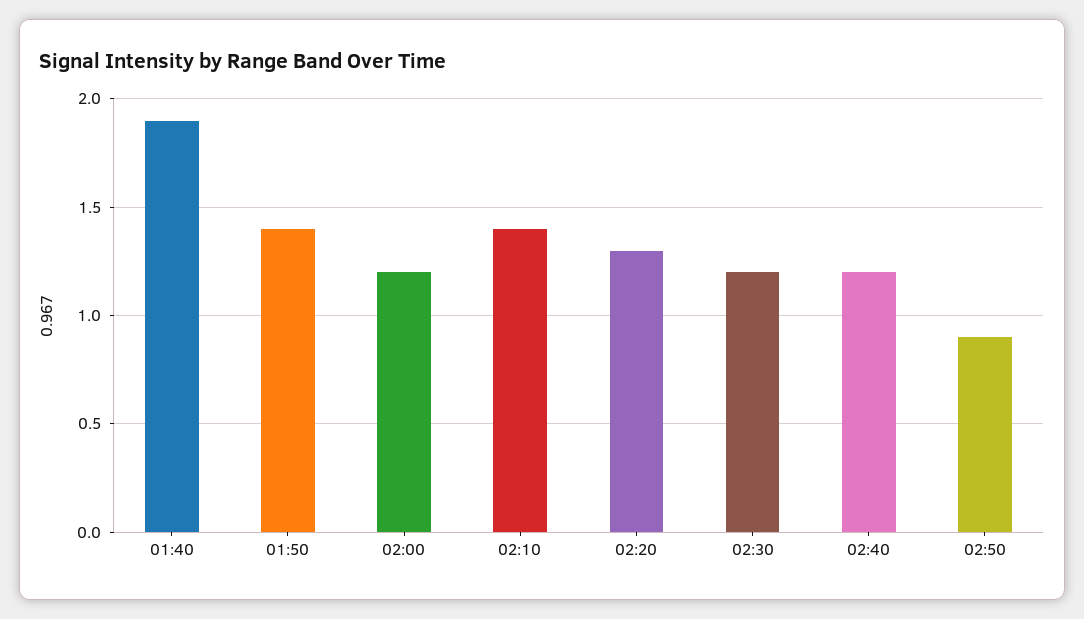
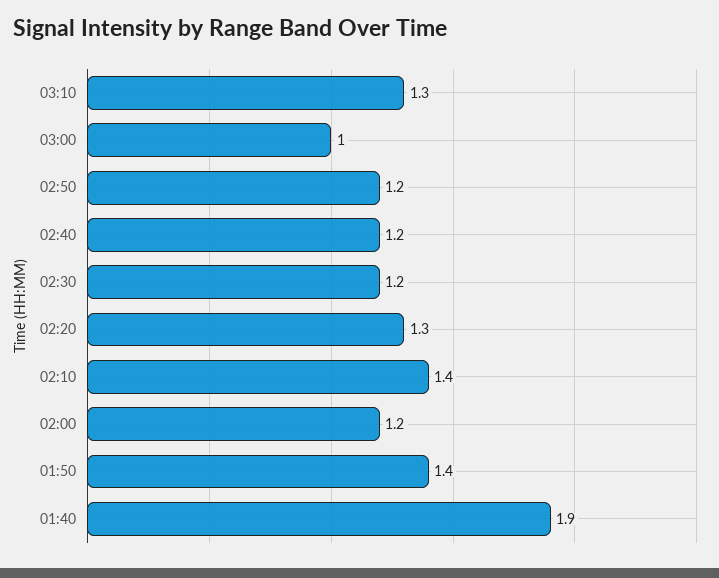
02:50: 0.9 -> 1.2
03:10: none -> 1.3
03:00: none -> 1

